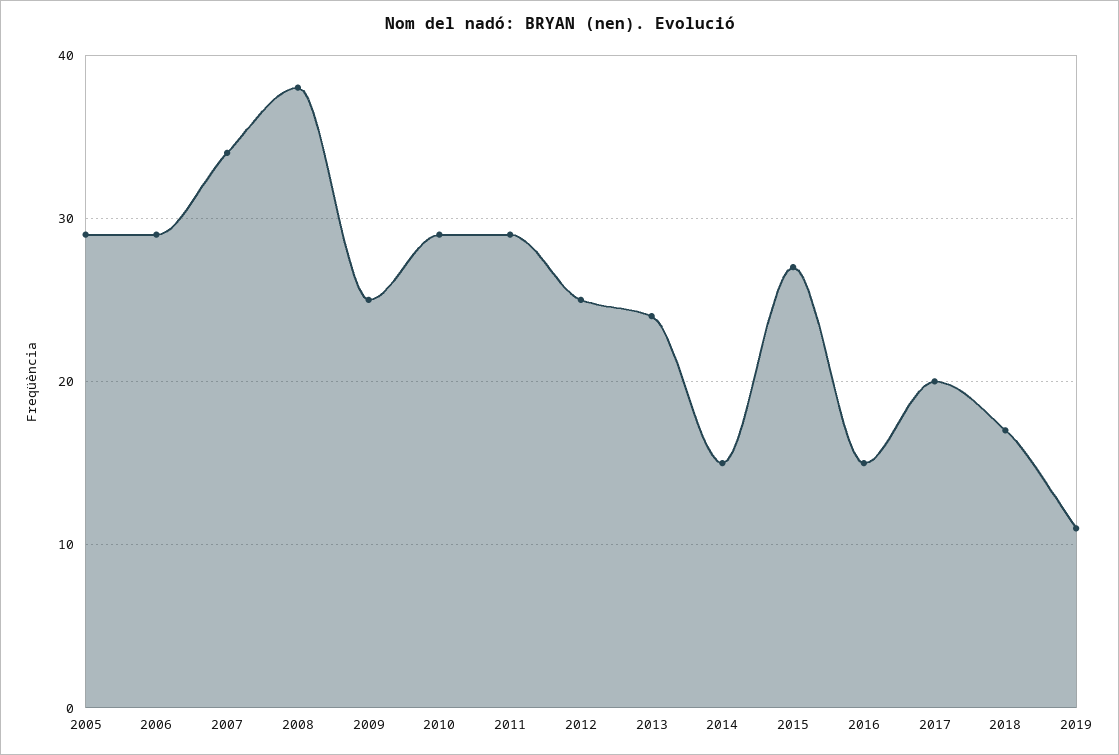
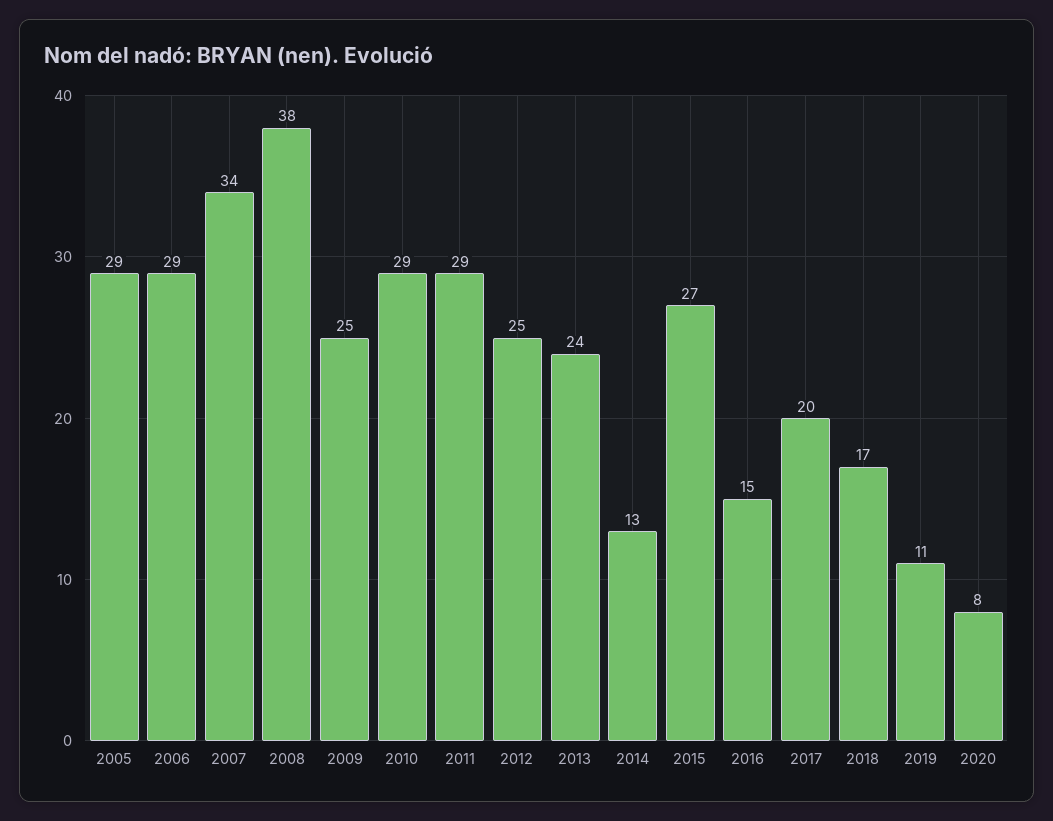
2014: 15 -> 13
2020: none -> 8

